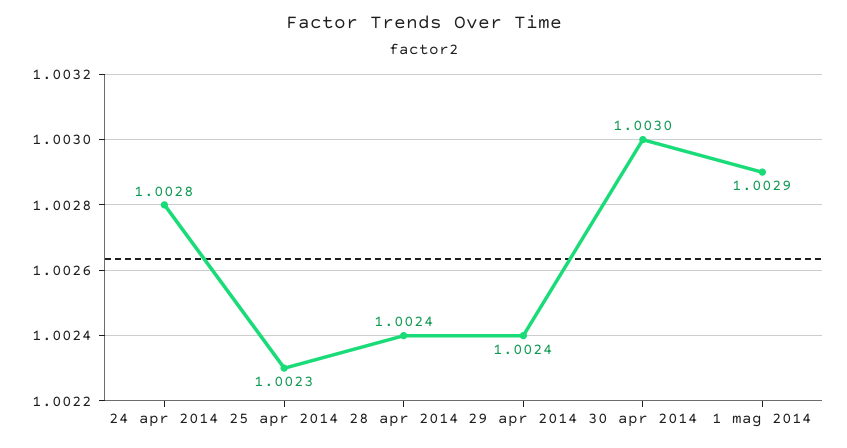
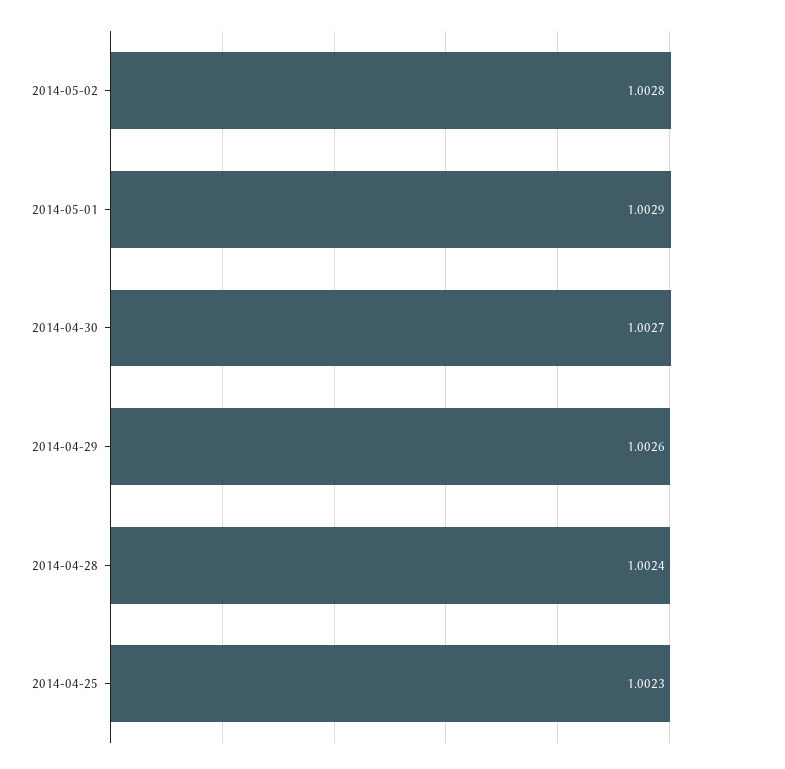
24 apr 2014: 1.0028 -> none
29 apr 2014: 1.0024 -> 1.0026
30 apr 2014: 1.003 -> 1.0027
2014-05-02: none -> 1.0028

